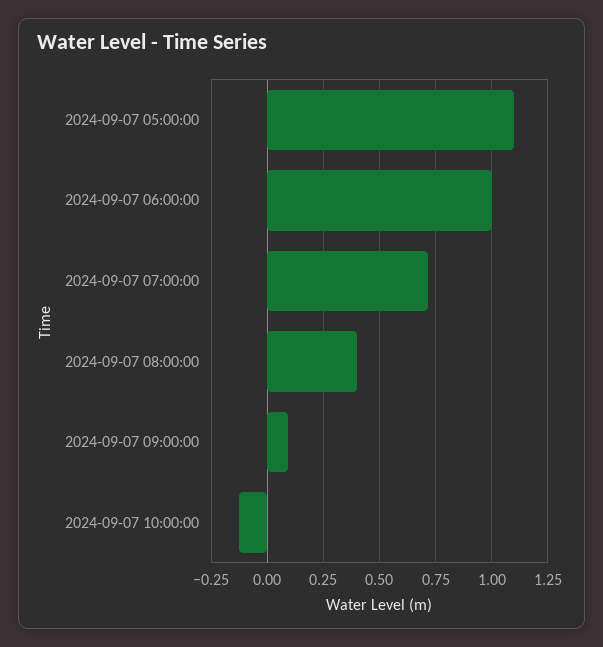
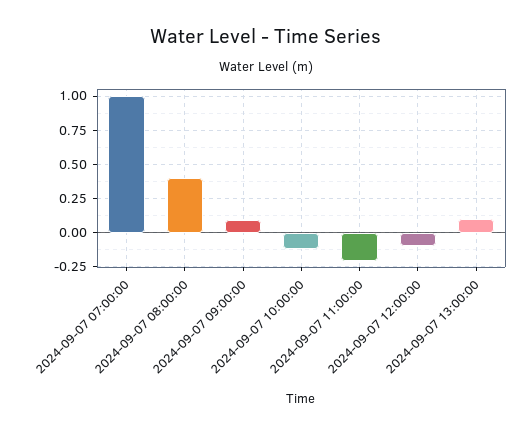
2024-09-07 05:00:00: 1.1 -> none
2024-09-07 06:00:00: 1 -> none
2024-09-07 07:00:00: 0.7 -> 1
2024-09-07 11:00:00: none -> -0.2
2024-09-07 12:00:00: none -> -0.1
2024-09-07 13:00:00: none -> 0.1

